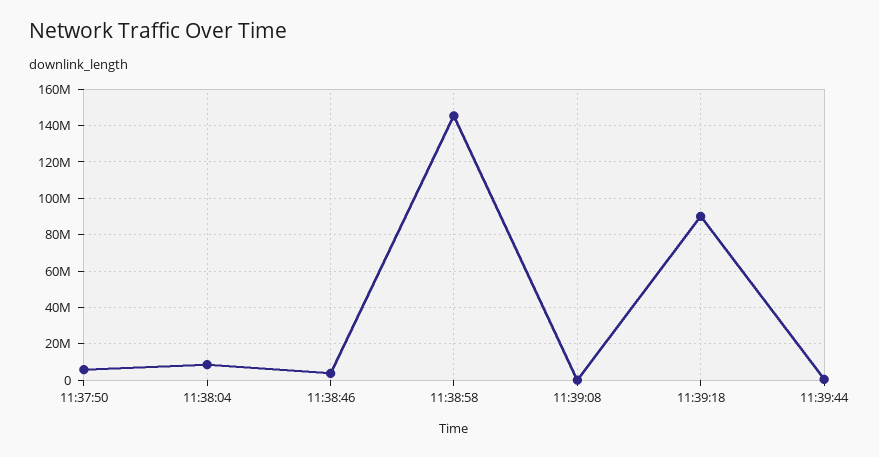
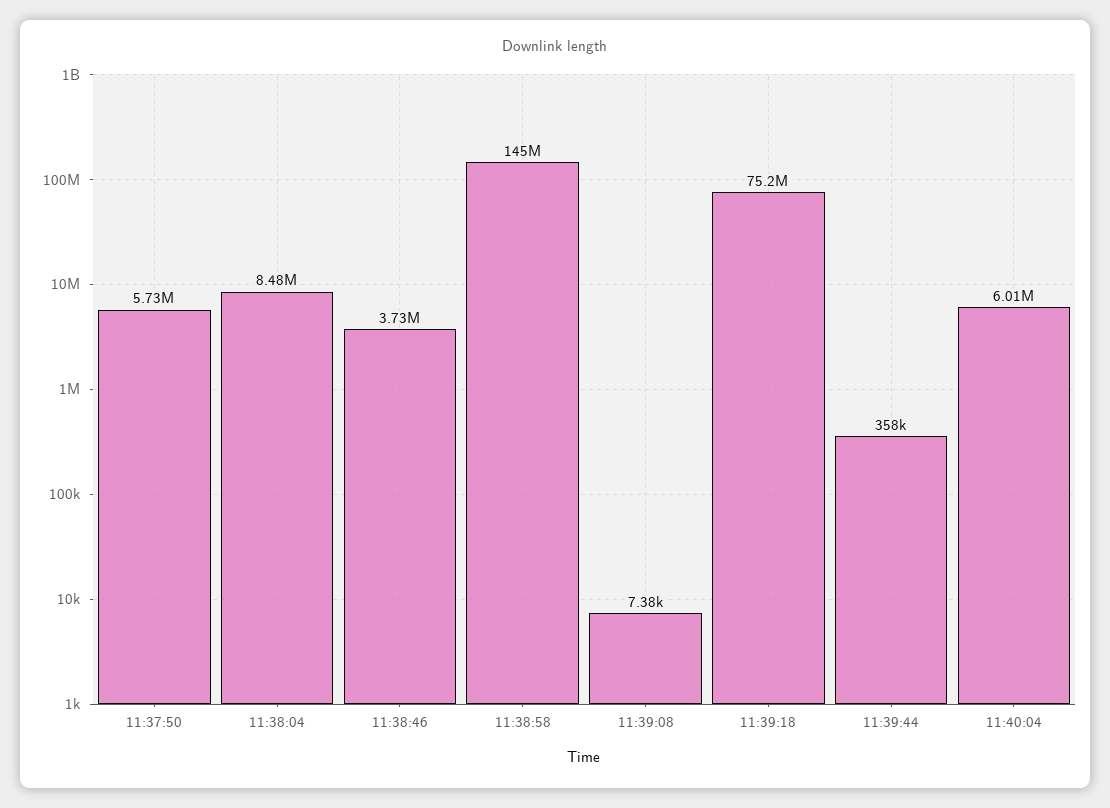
11:39:18: 90000000 -> 75200000
11:40:04: none -> 6010000

